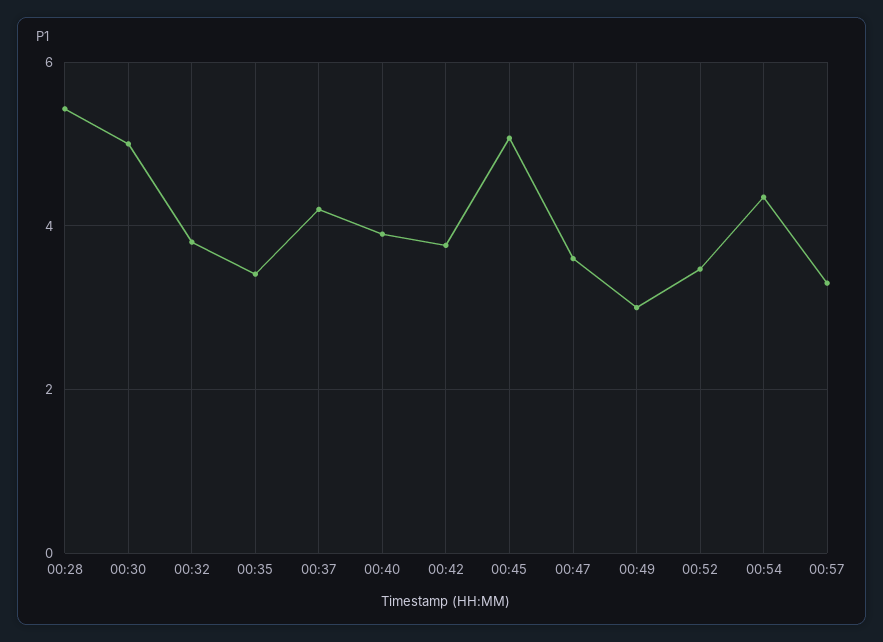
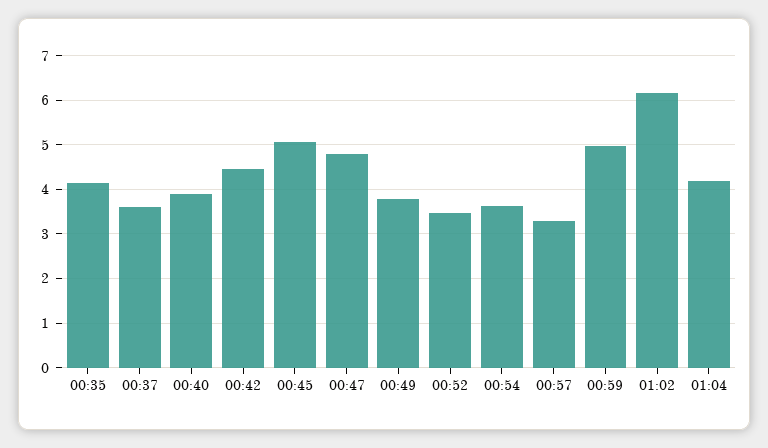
00:28: 5.4 -> none
00:30: 5 -> none
00:32: 3.8 -> none
00:35: 3.4 -> 4.2
00:37: 4.2 -> 3.6
00:42: 3.8 -> 4.4
00:47: 3.6 -> 4.8
00:49: 3 -> 3.8
00:54: 4.4 -> 3.6
00:59: none -> 5
01:02: none -> 6.2
01:04: none -> 4.2

